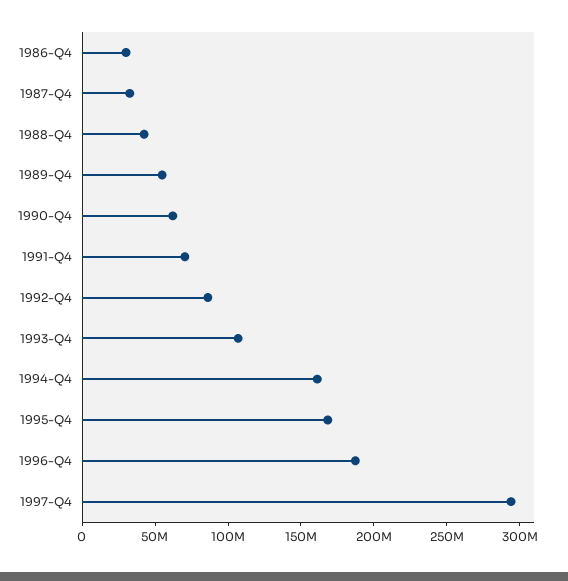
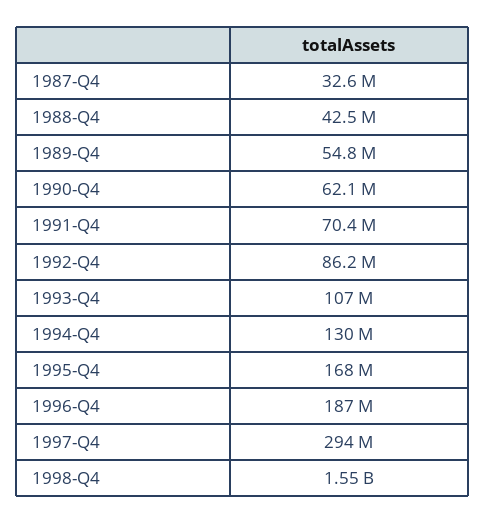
1986-Q4: 30000000 -> none
1994-Q4: 160000000 -> 130000000
1998-Q4: none -> 1550000000

